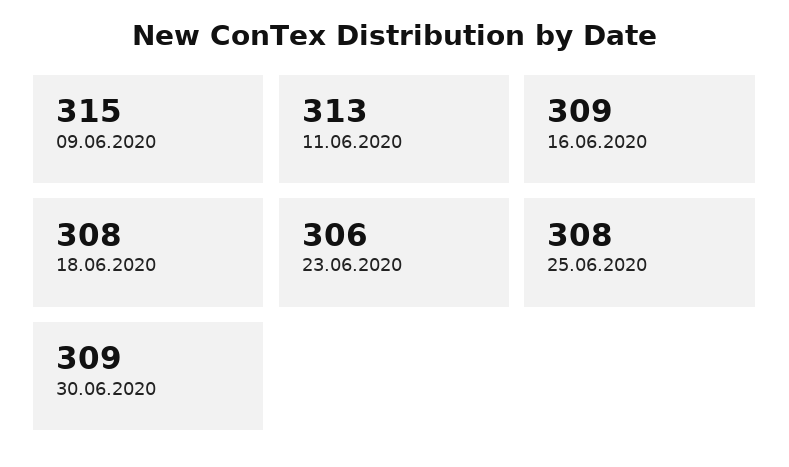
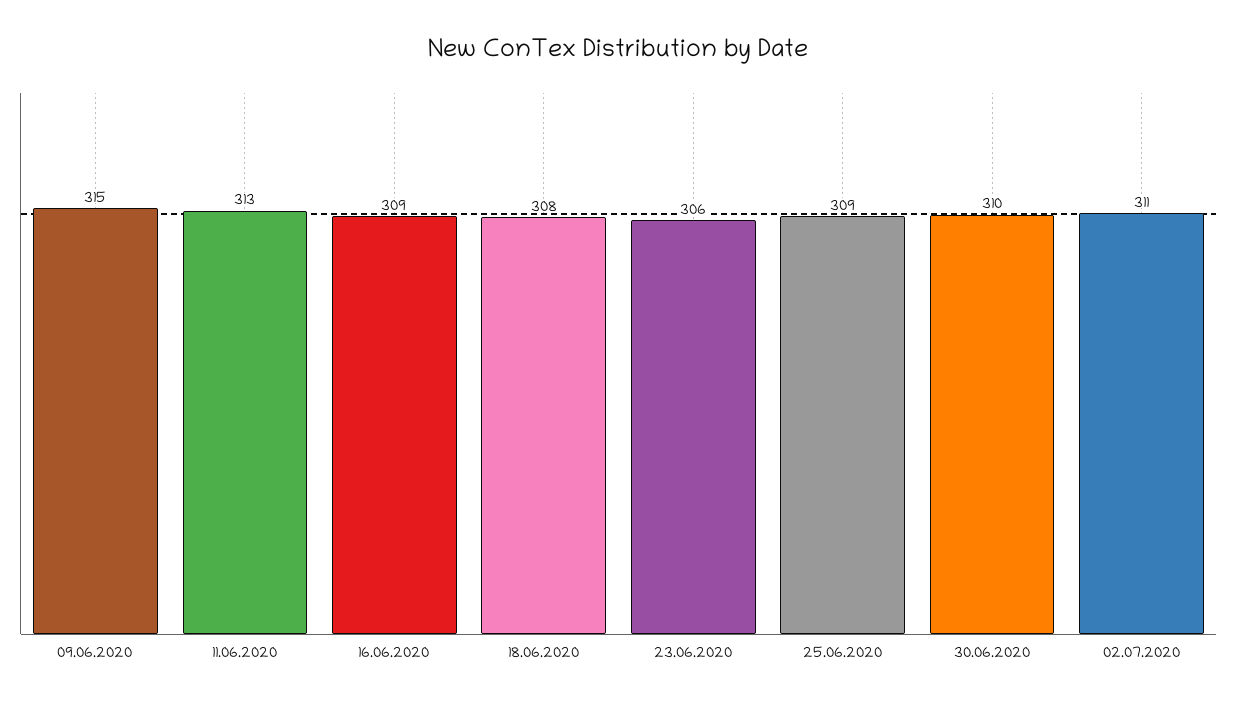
25.06.2020: 308 -> 309
30.06.2020: 309 -> 310
02.07.2020: none -> 311

